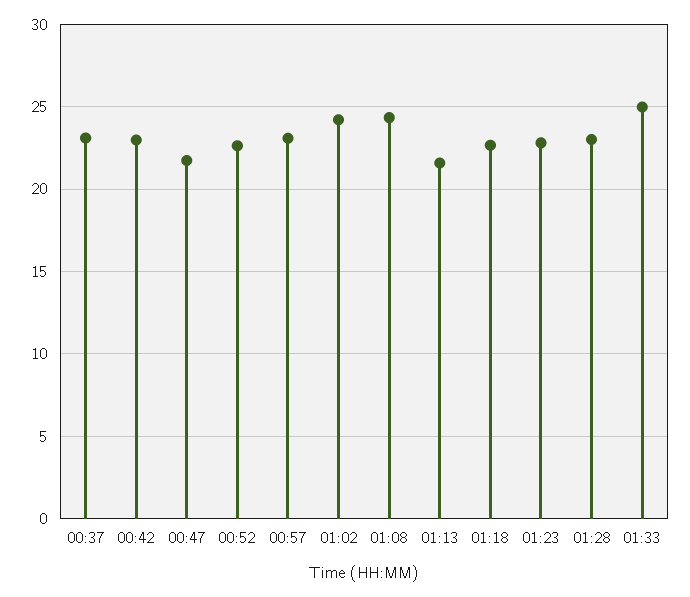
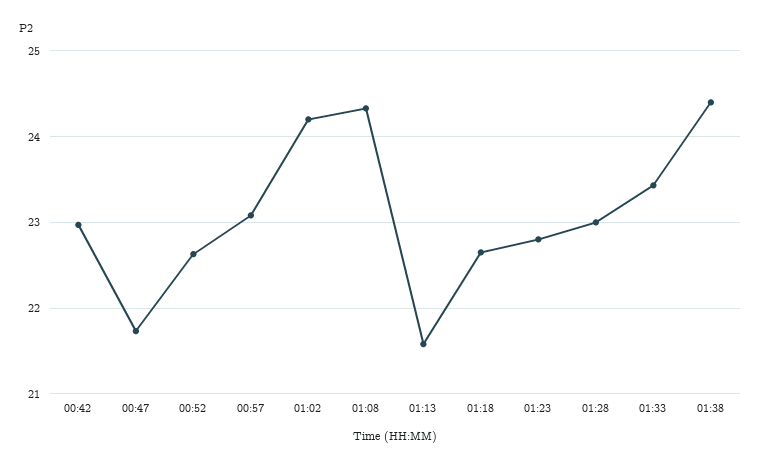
00:37: 23 -> none
01:33: 25 -> 23.4
01:38: none -> 24.4

